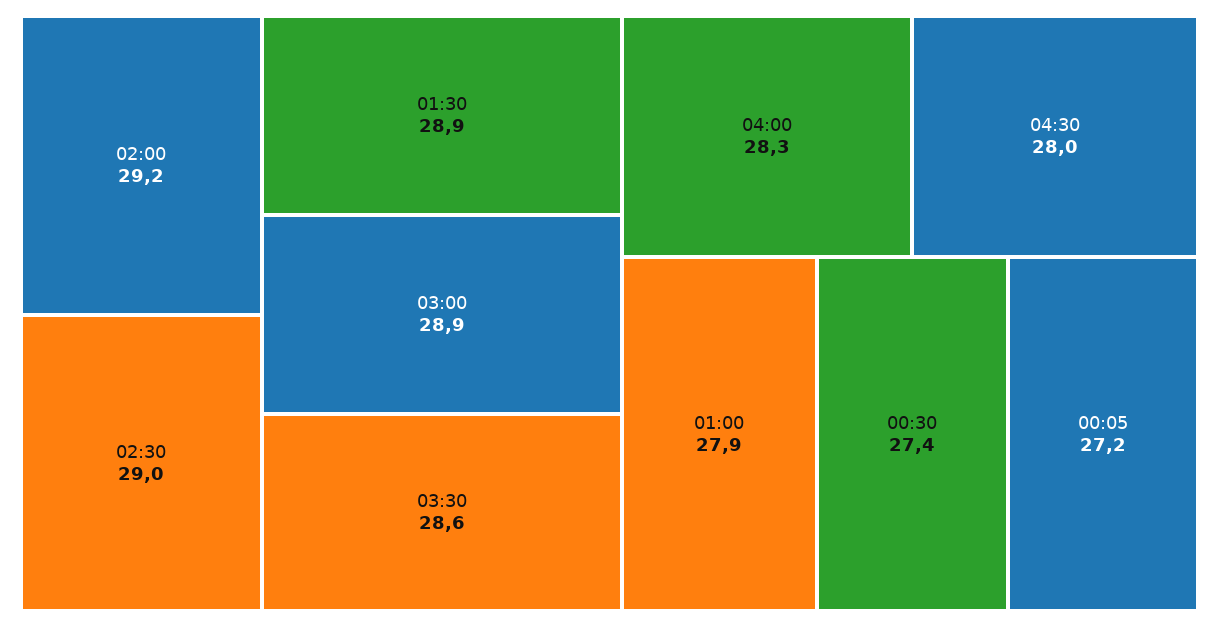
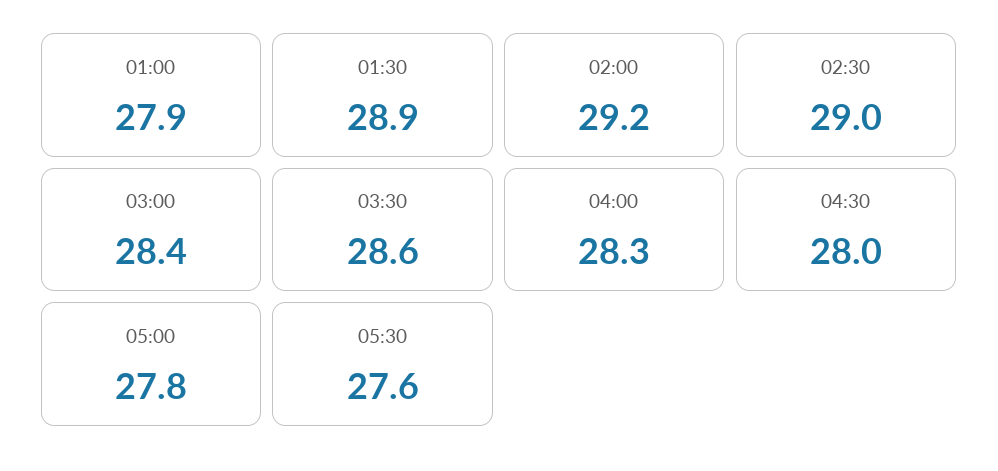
03:00: 28.9 -> 28.4
00:30: 27.4 -> none
00:05: 27.2 -> none
05:00: none -> 27.8
05:30: none -> 27.6

